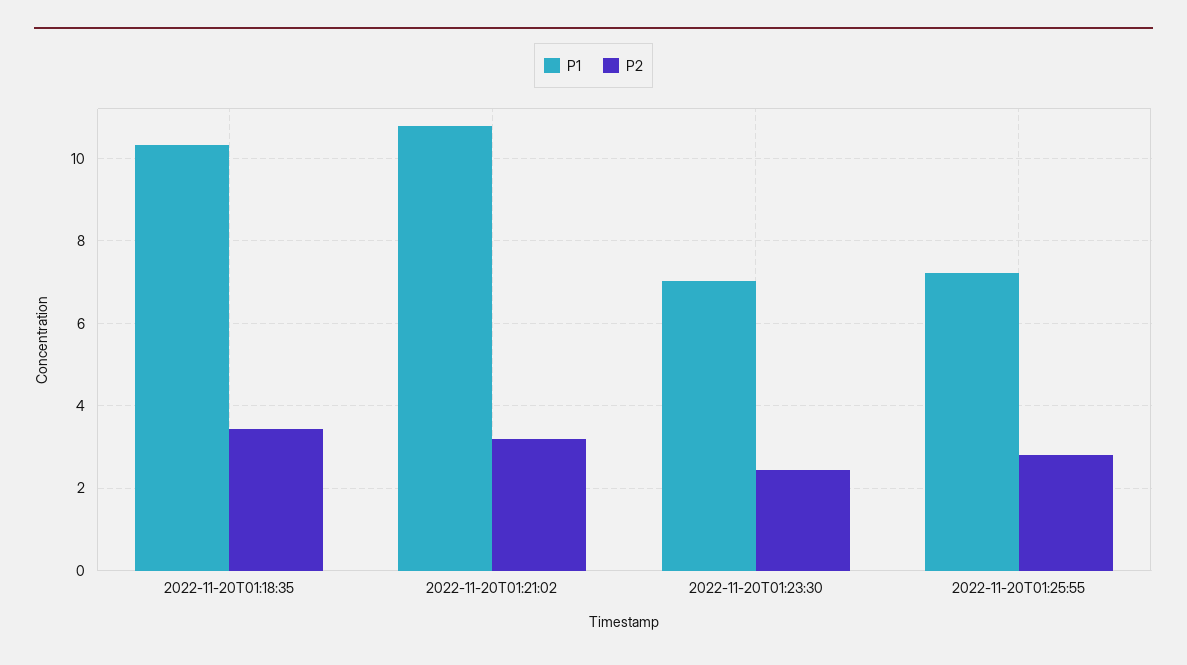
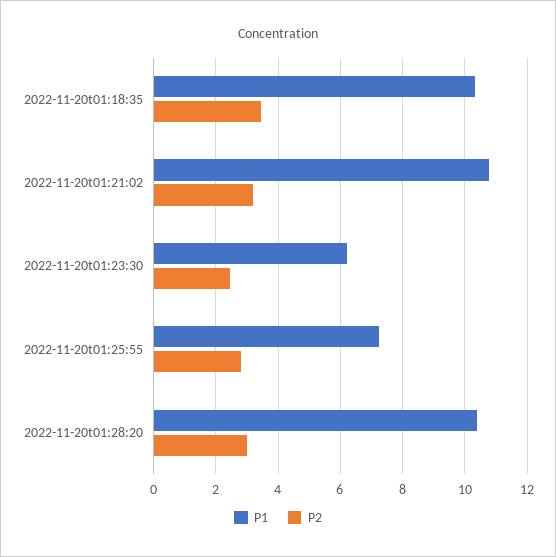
P1, 2022-11-20T01:23:30: 7 -> 6.2
P1, 2022-11-20t01:28:20: none -> 10.4
P2, 2022-11-20t01:28:20: none -> 3

